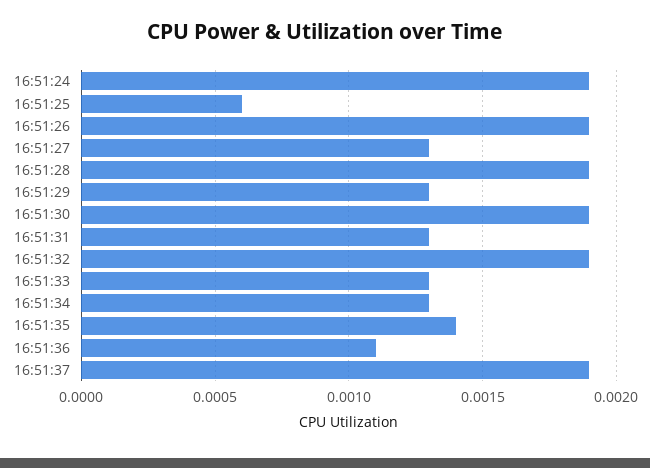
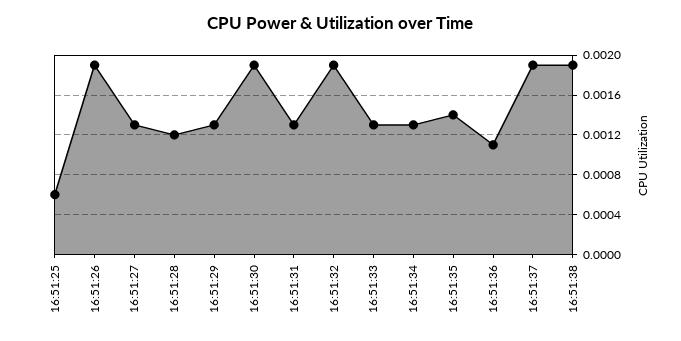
16:51:24: 0.0019 -> none
16:51:28: 0.0019 -> 0.0012
16:51:38: none -> 0.0019

